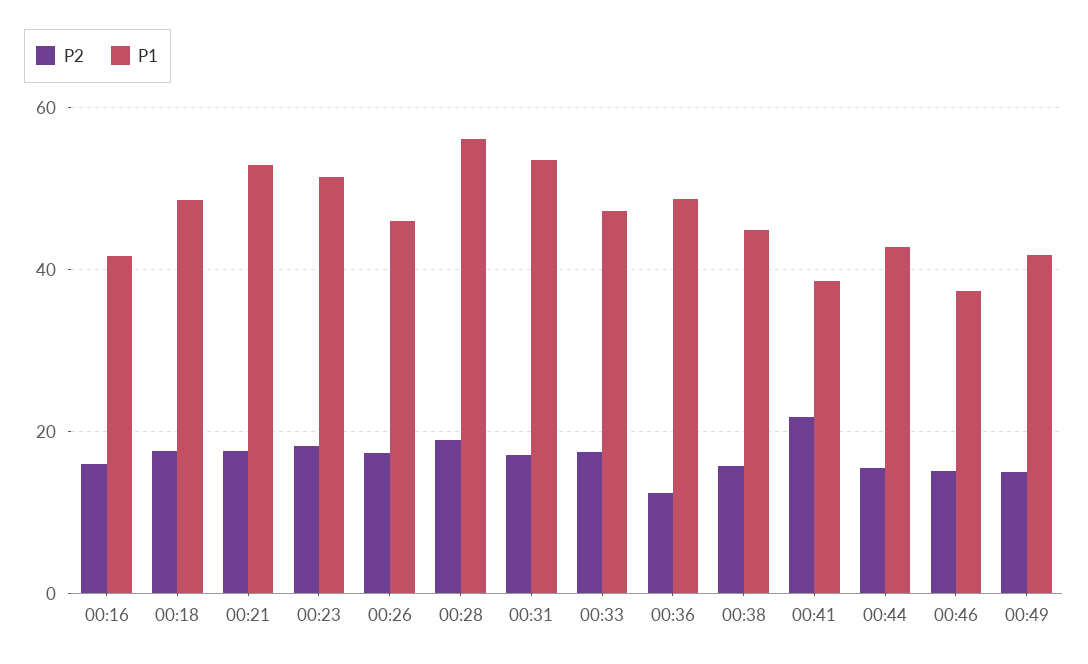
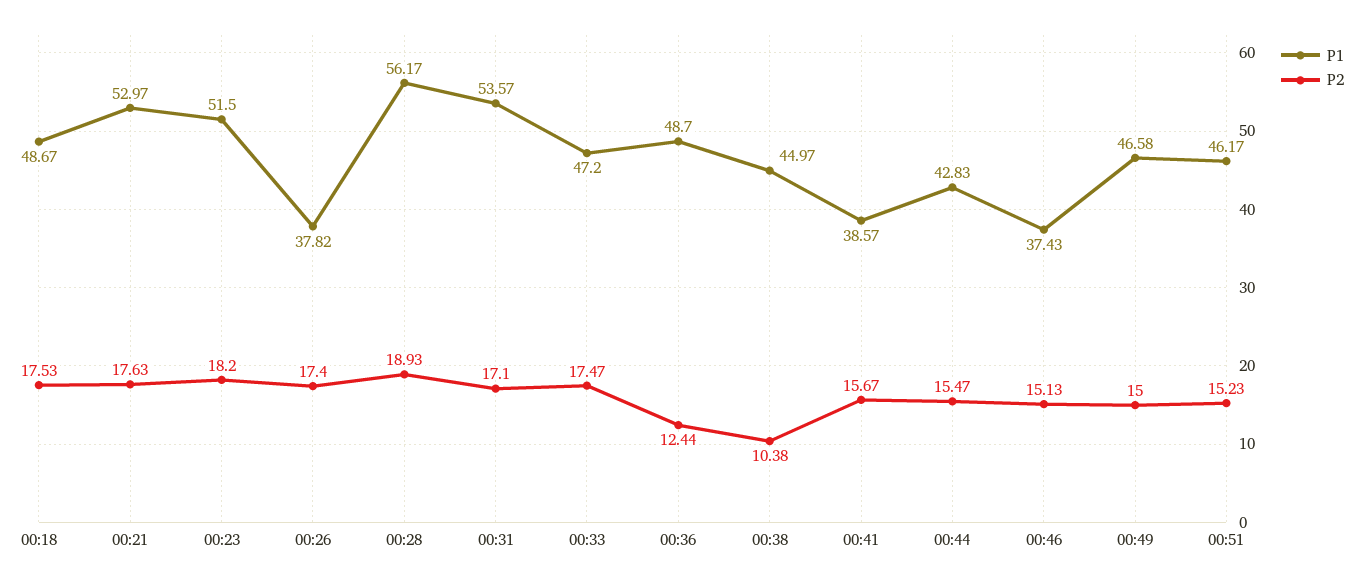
P2, 00:16: 16 -> none
P1, 00:16: 42 -> none
P1, 00:26: 46 -> 37.82
P2, 00:38: 16 -> 10.38
P2, 00:41: 22 -> 15.67
P1, 00:49: 42 -> 46.58
P1, 00:51: none -> 46.17
P2, 00:51: none -> 15.23

